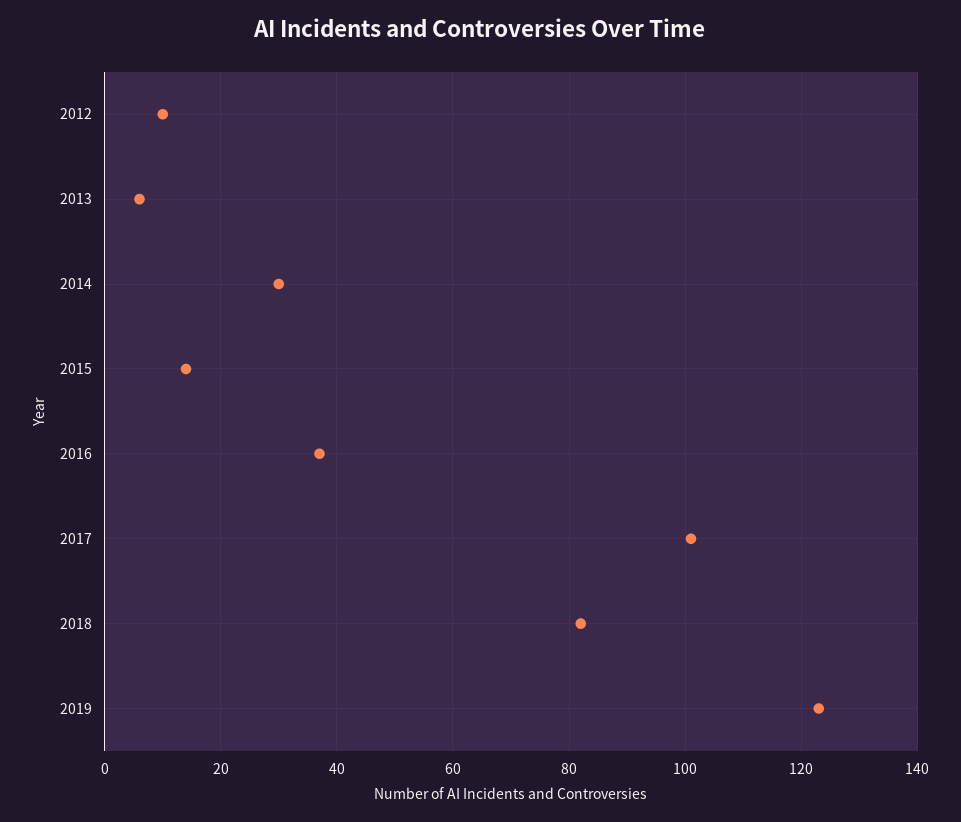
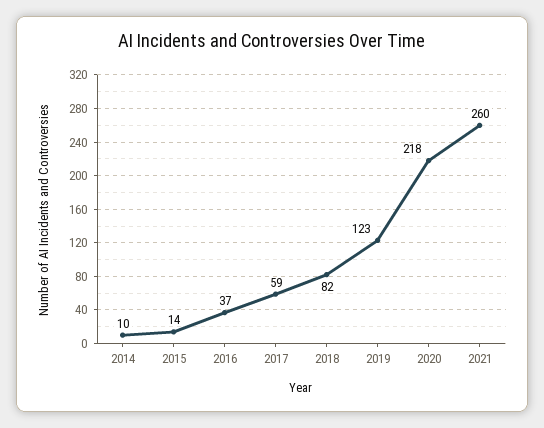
2012: 10 -> none
2013: 5 -> none
2014: 30 -> 10
2017: 100 -> 59
2020: none -> 218
2021: none -> 260

